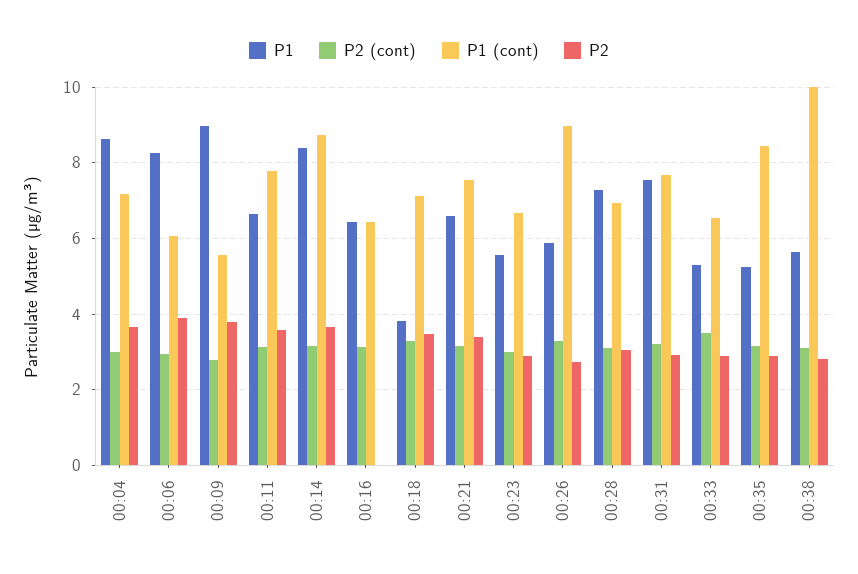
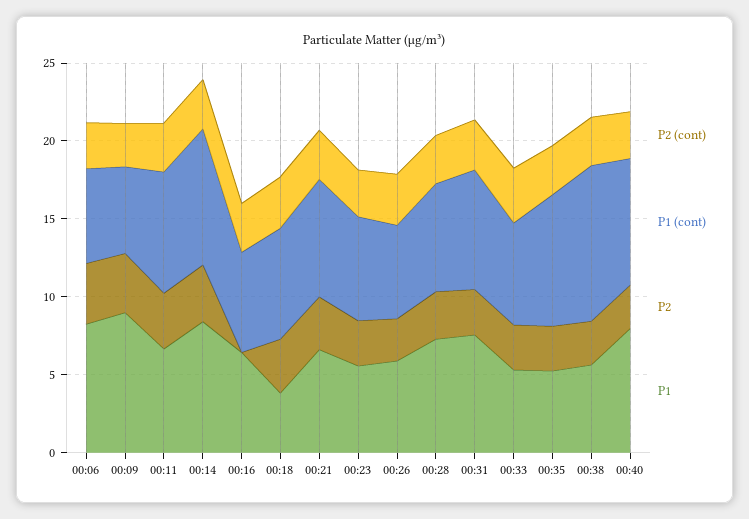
P1, 00:04: 8.6 -> none
P2 (cont), 00:04: 3 -> none
P1 (cont), 00:04: 7.2 -> none
P2, 00:04: 3.6 -> none
P1 (cont), 00:26: 9 -> 6
P2 (cont), 00:40: none -> 3
P1 (cont), 00:40: none -> 8
P2, 00:40: none -> 3
P1, 00:40: none -> 8

